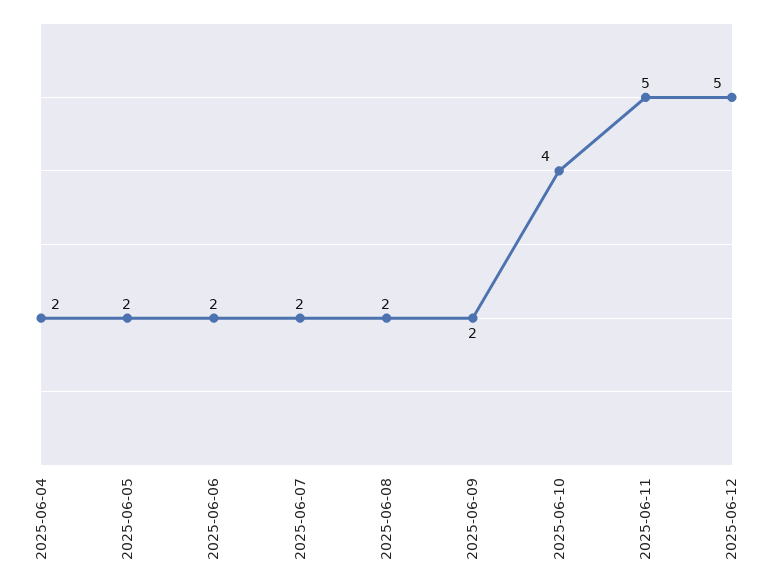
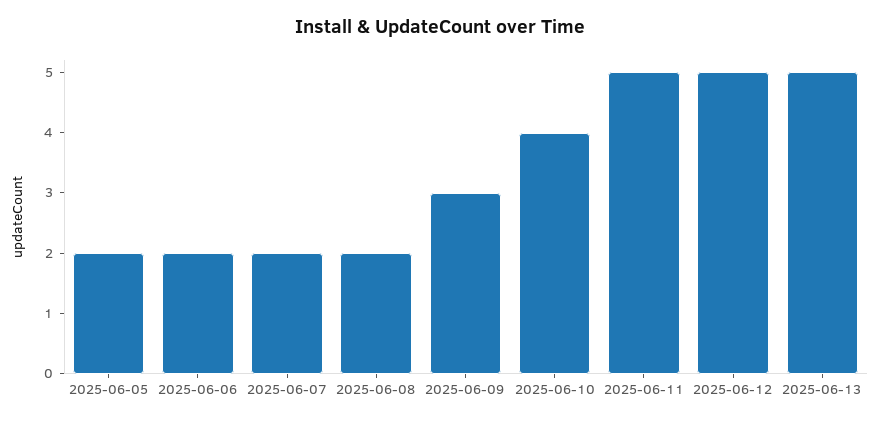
2025-06-04: 2 -> none
2025-06-09: 2 -> 3
2025-06-13: none -> 5

